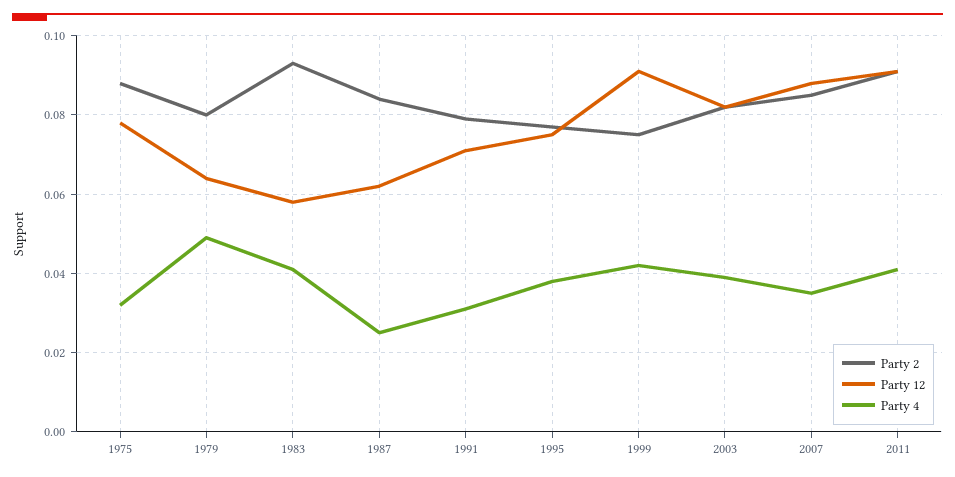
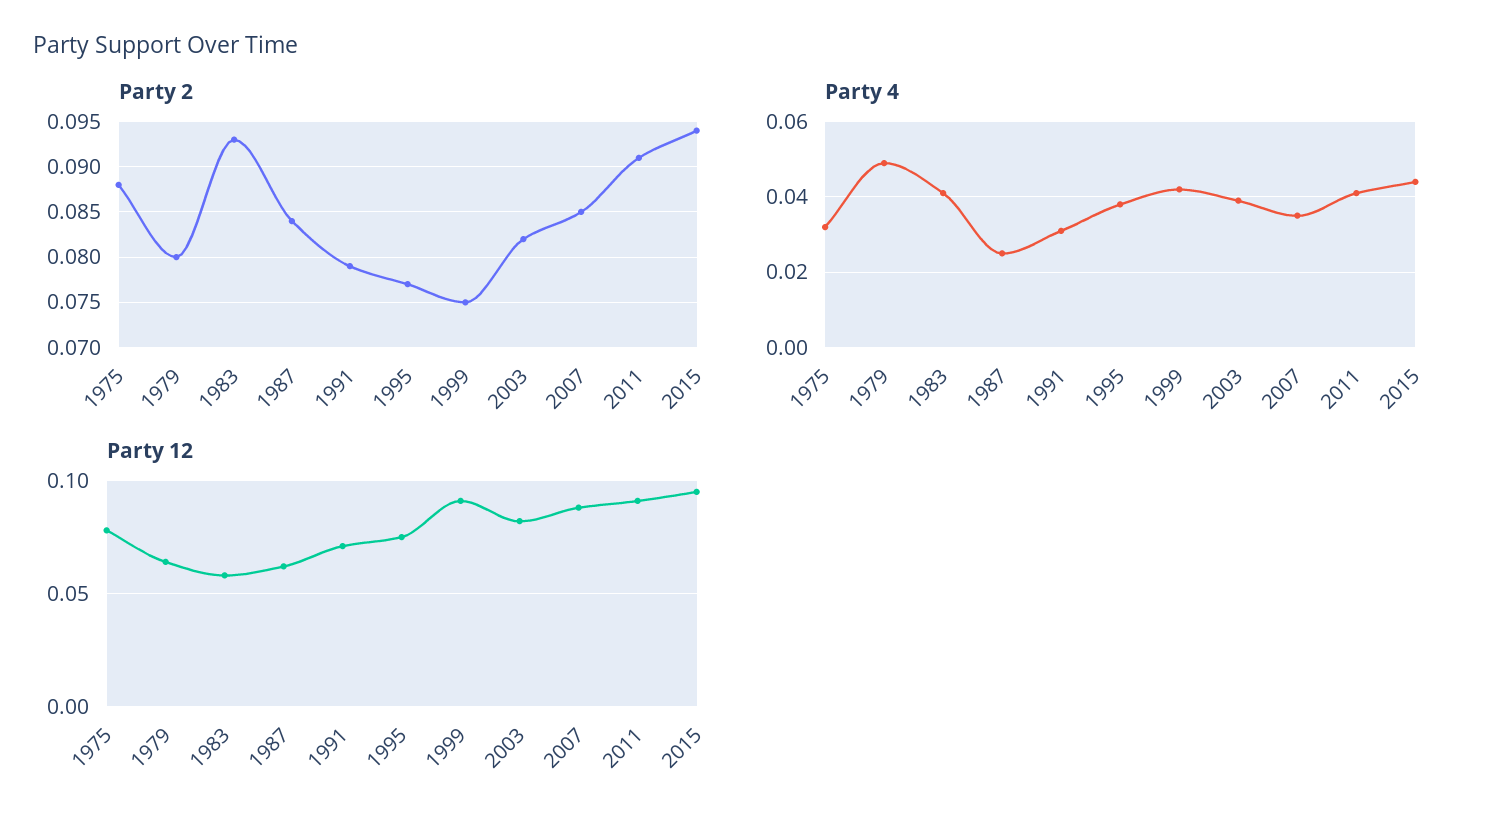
Party 2, 2015: none -> 0.094
Party 4, 2015: none -> 0.045
Party 12, 2015: none -> 0.095

